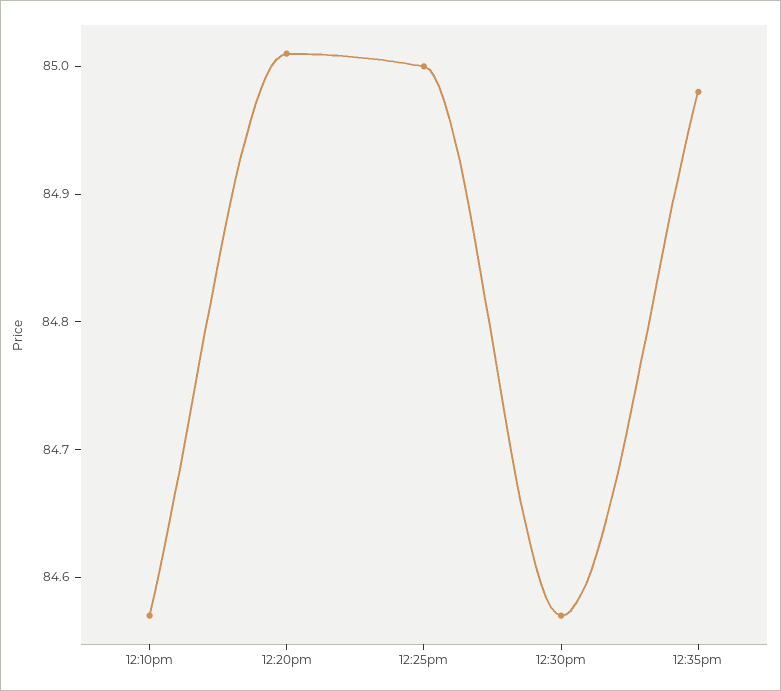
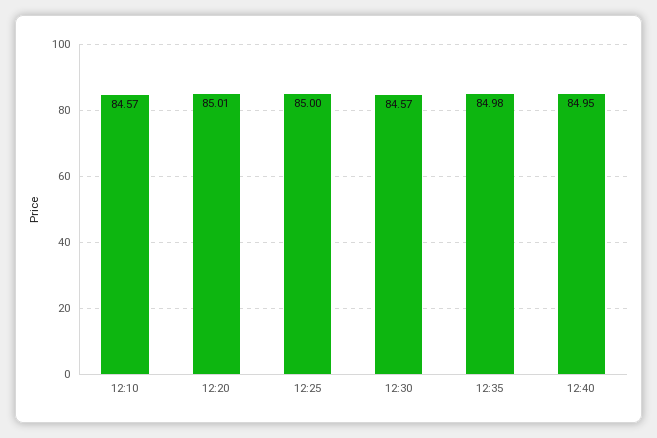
12:40: none -> 84.95

